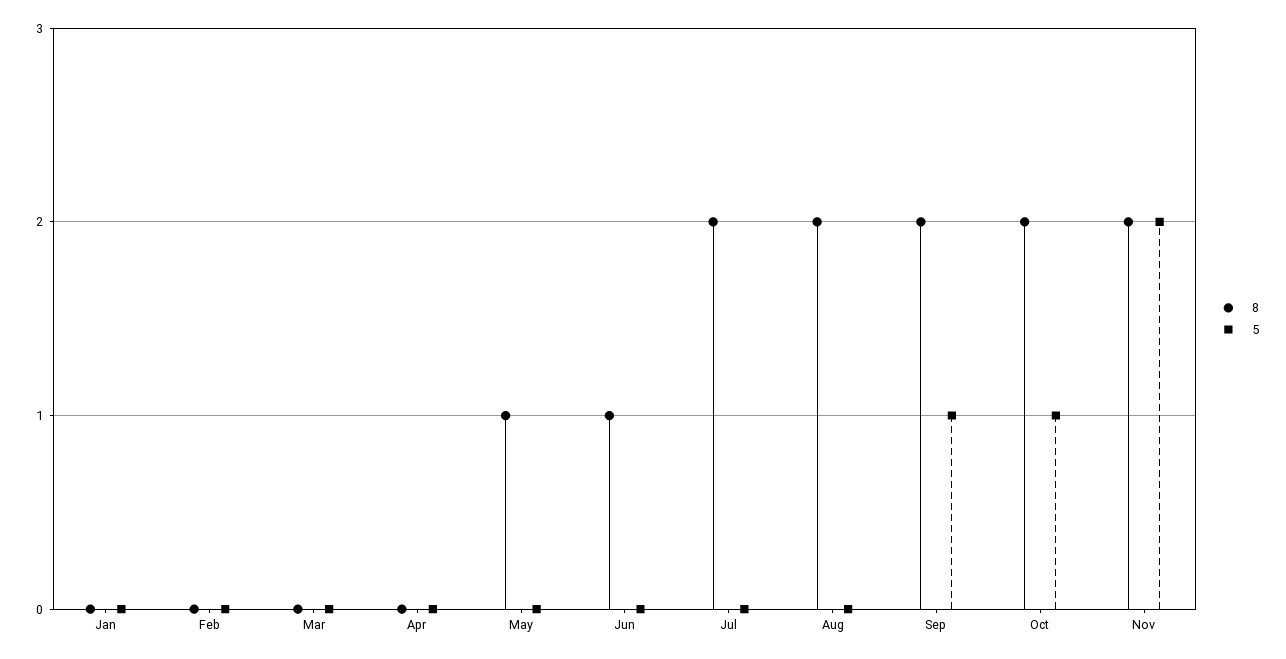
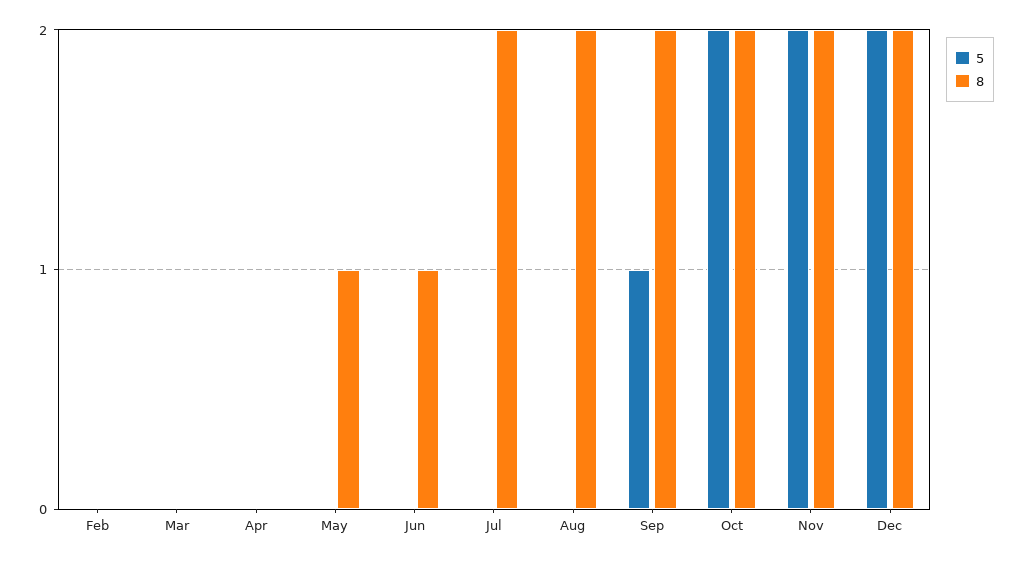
8, Jan: 0 -> none
5, Jan: 0 -> none
5, Oct: 1 -> 2
5, Dec: none -> 2
8, Dec: none -> 2

